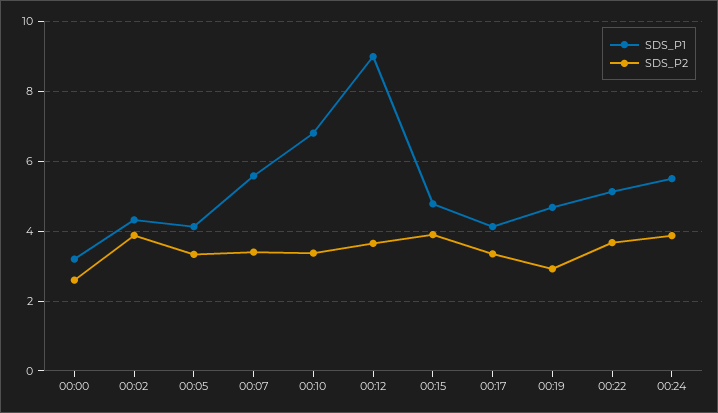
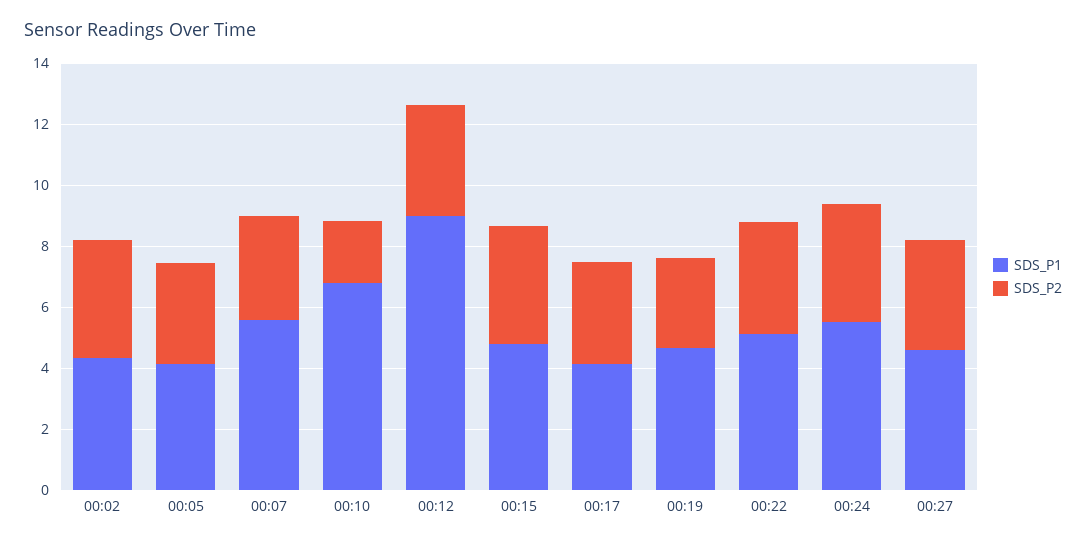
SDS_P1, 00:00: 3.2 -> none
SDS_P2, 00:00: 2.6 -> none
SDS_P2, 00:10: 3.4 -> 2
SDS_P1, 00:27: none -> 4.5
SDS_P2, 00:27: none -> 3.5

